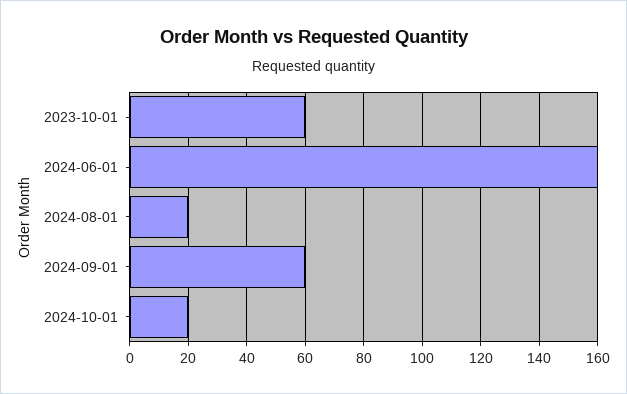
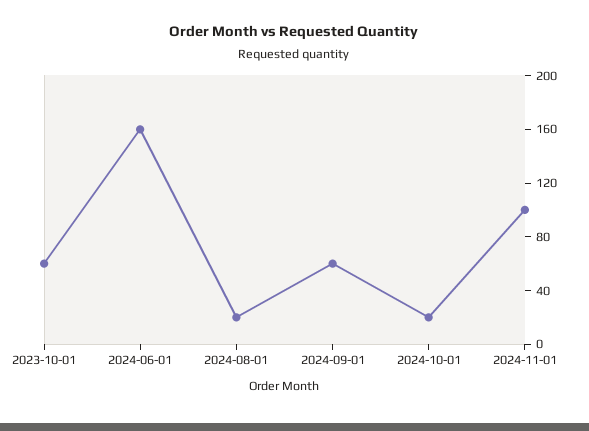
2024-11-01: none -> 100

